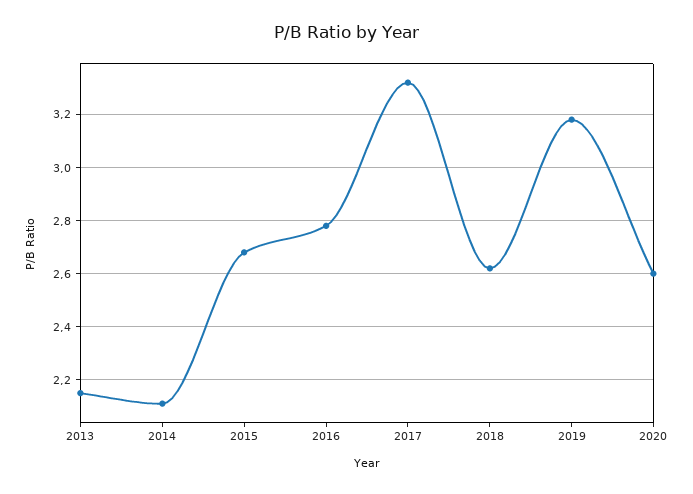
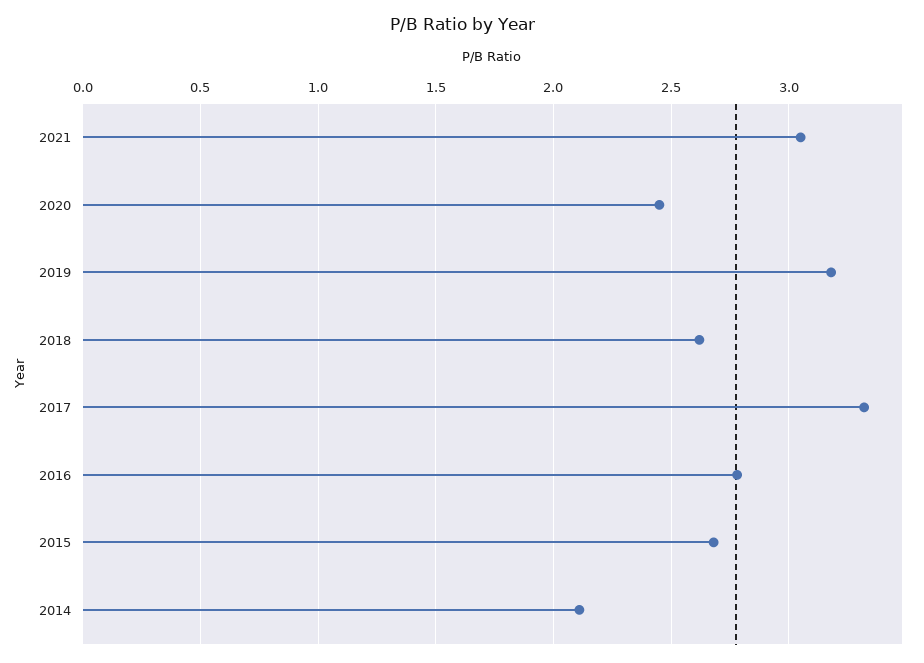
2013: 2.15 -> none
2020: 2.6 -> 2.45
2021: none -> 3.05

